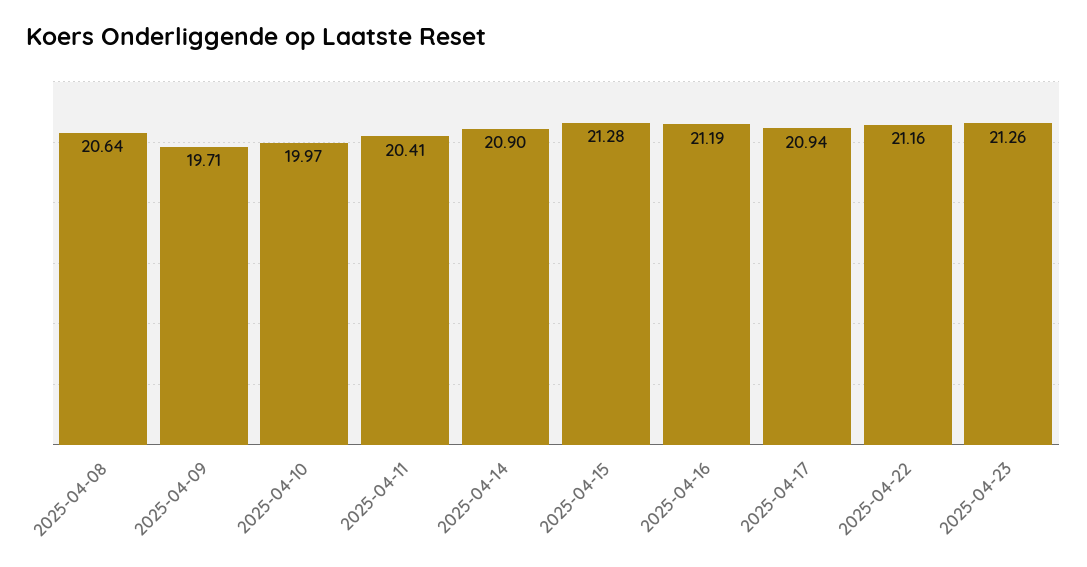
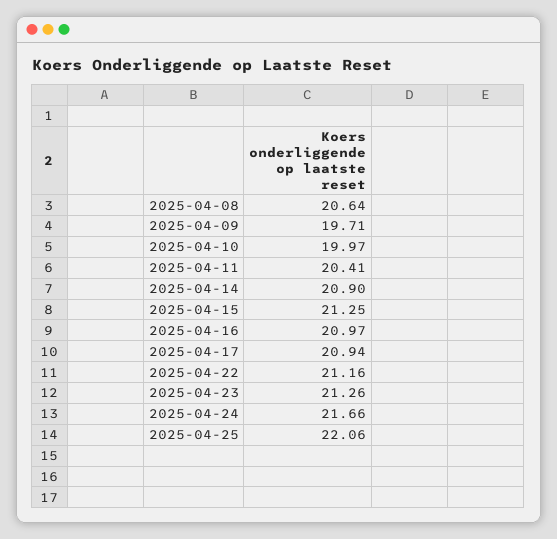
2025-04-15: 21.28 -> 21.25
2025-04-16: 21.19 -> 20.97
2025-04-24: none -> 21.66
2025-04-25: none -> 22.06

